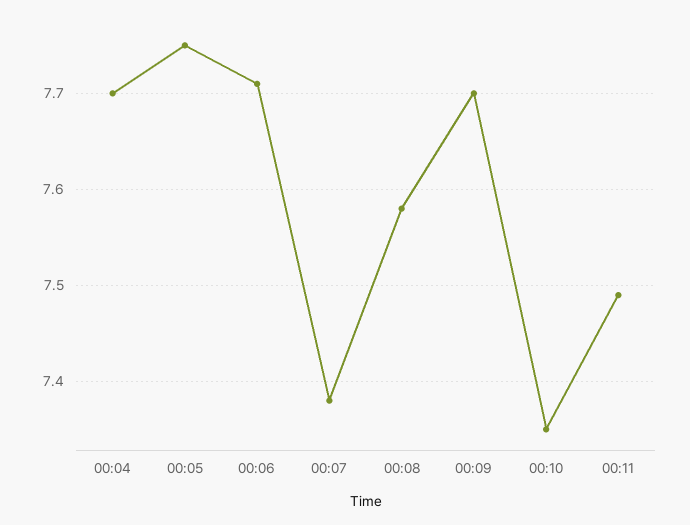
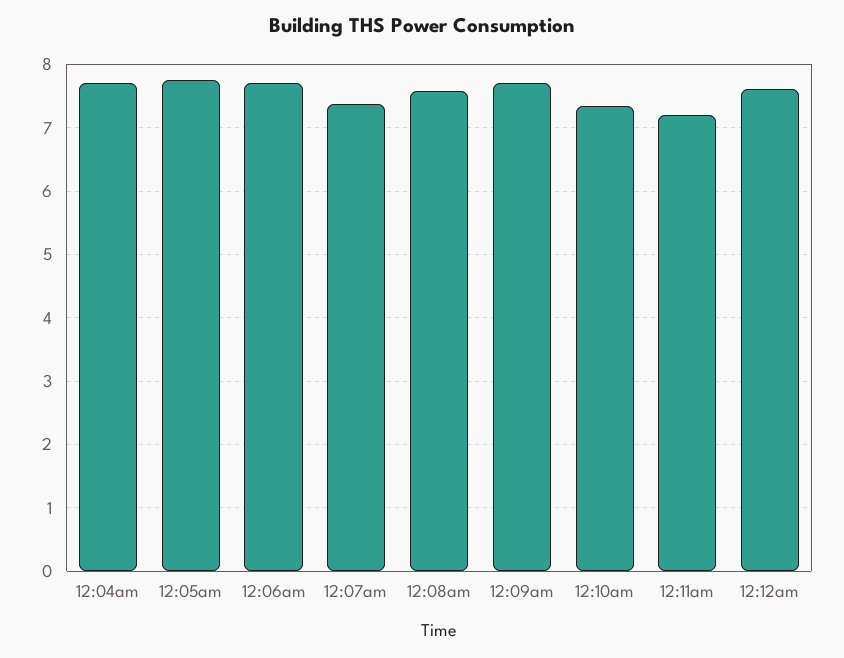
00:11: 7.49 -> 7.2
12:12am: none -> 7.6

